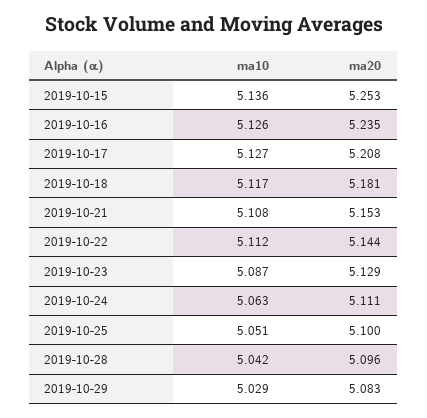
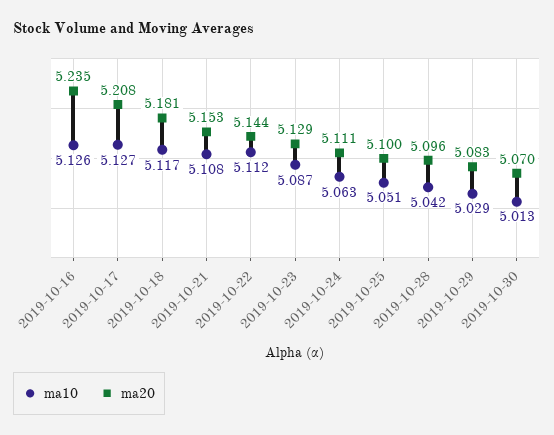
ma10, 2019-10-15: 5.136 -> none
ma20, 2019-10-15: 5.253 -> none
ma10, 2019-10-30: none -> 5.013
ma20, 2019-10-30: none -> 5.07

